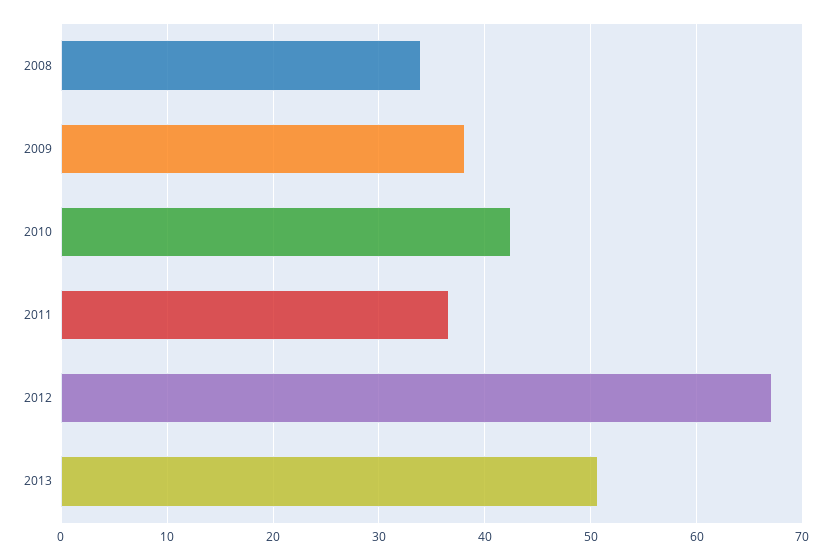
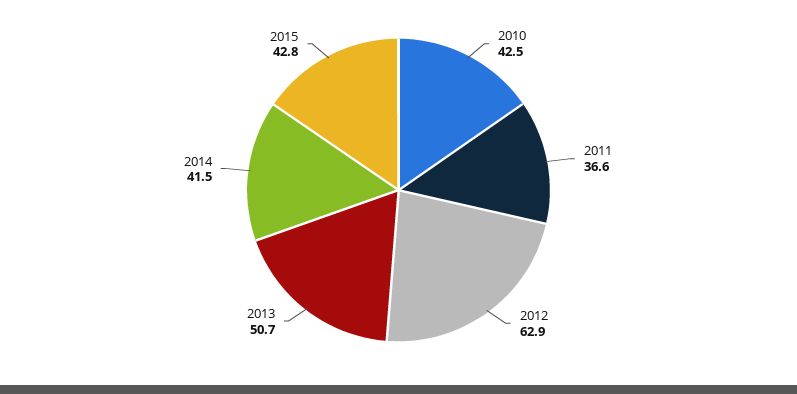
2008: 34 -> none
2009: 38 -> none
2012: 67 -> 62.9
2014: none -> 41.5
2015: none -> 42.8

